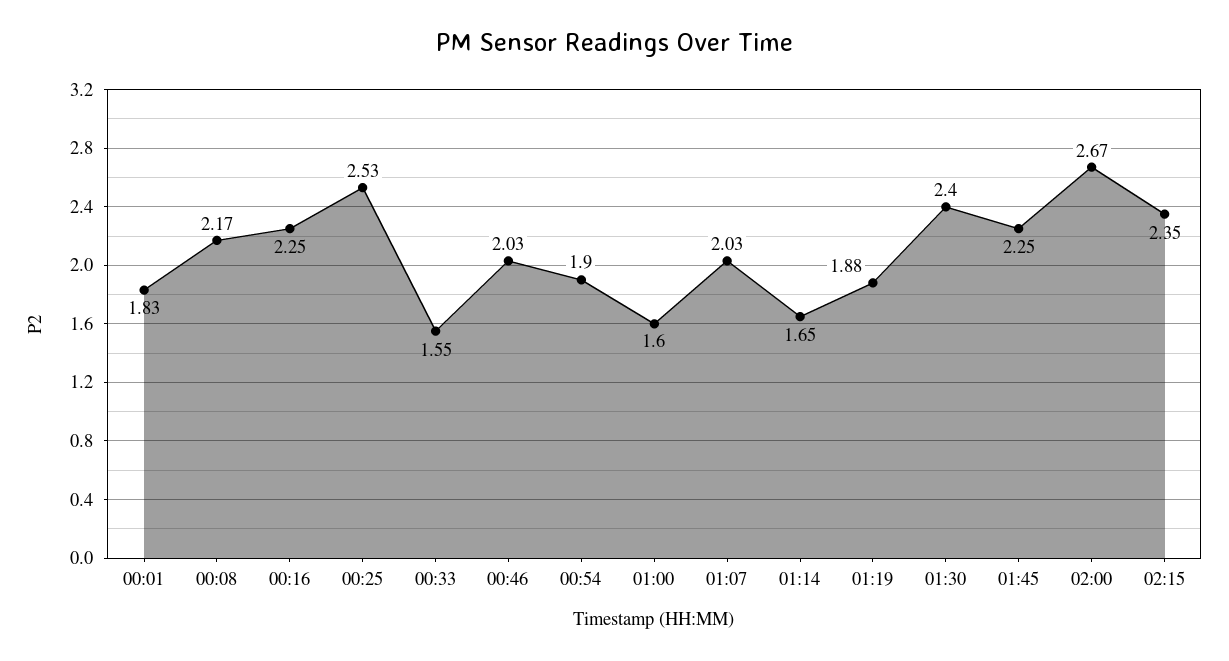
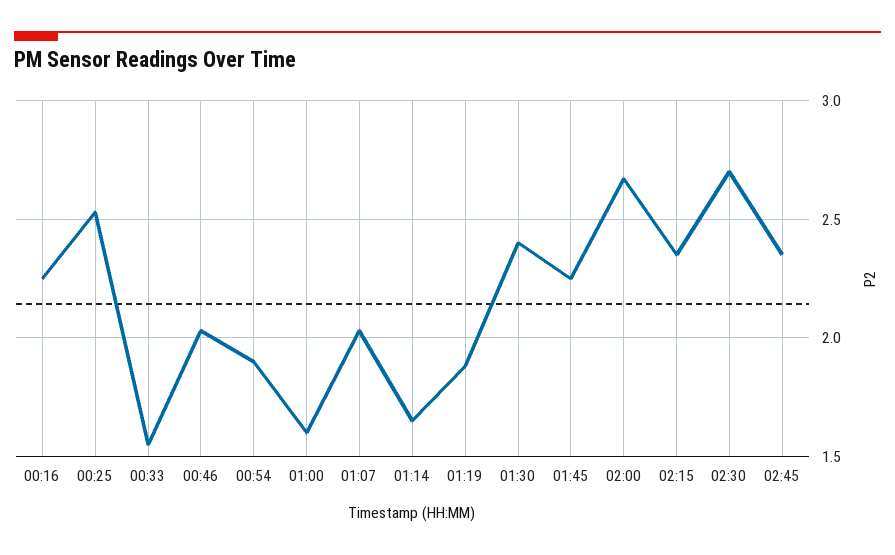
00:01: 1.83 -> none
00:08: 2.17 -> none
02:30: none -> 2.7
02:45: none -> 2.35

